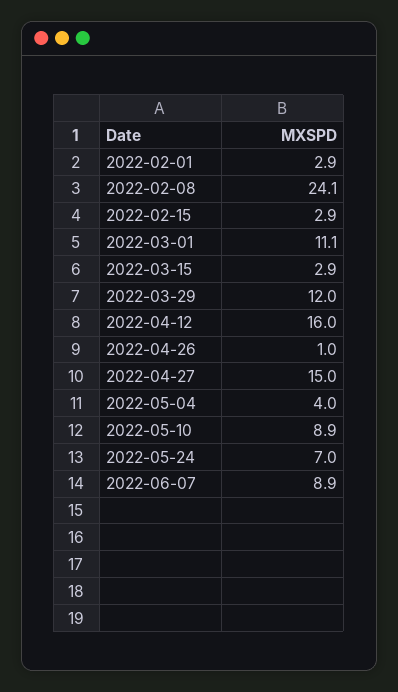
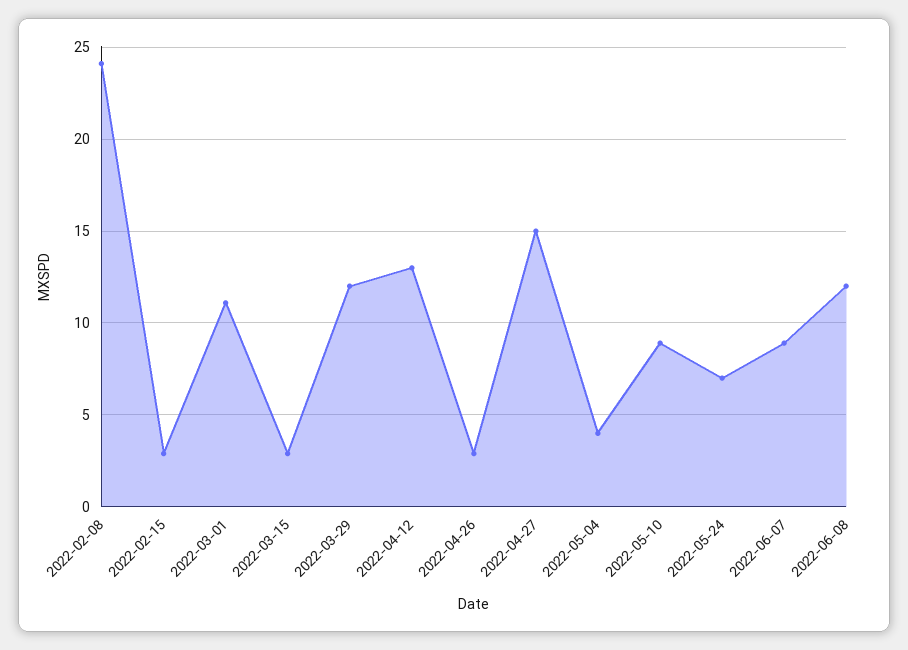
2022-02-01: 2.9 -> none
2022-04-12: 16 -> 13
2022-04-26: 1 -> 3
2022-06-08: none -> 12

